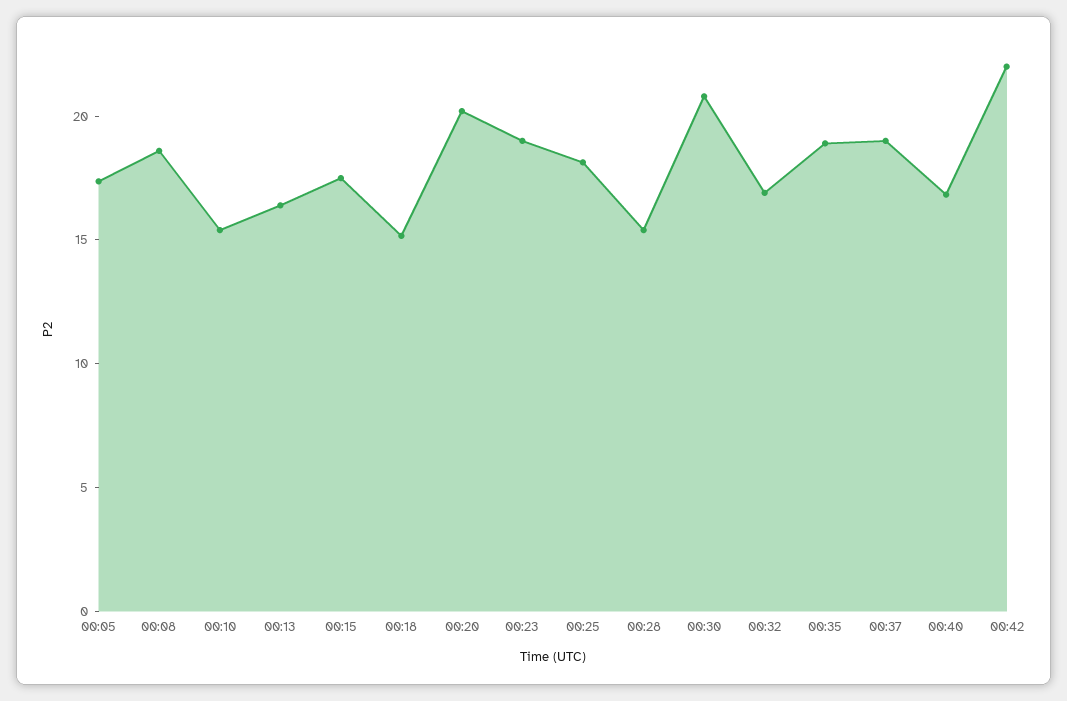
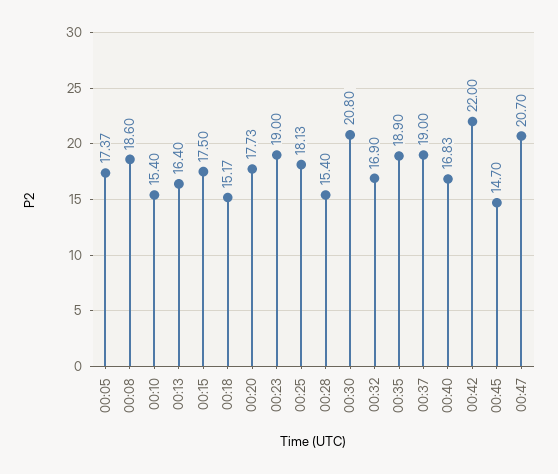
00:20: 20 -> 17.73
00:45: none -> 14.7
00:47: none -> 20.7

